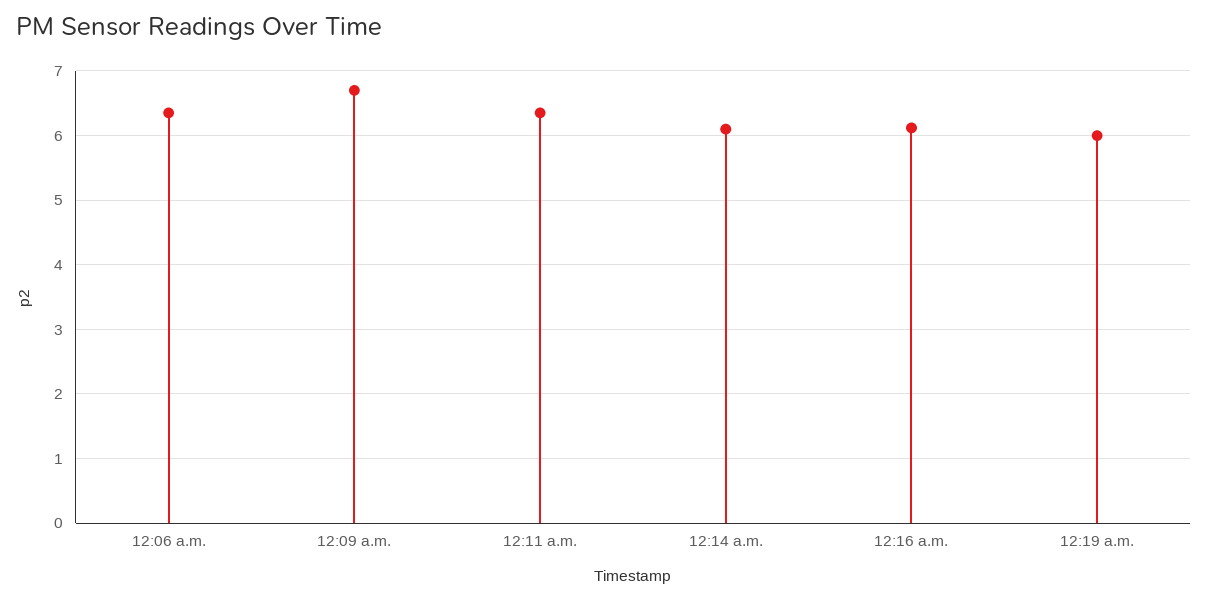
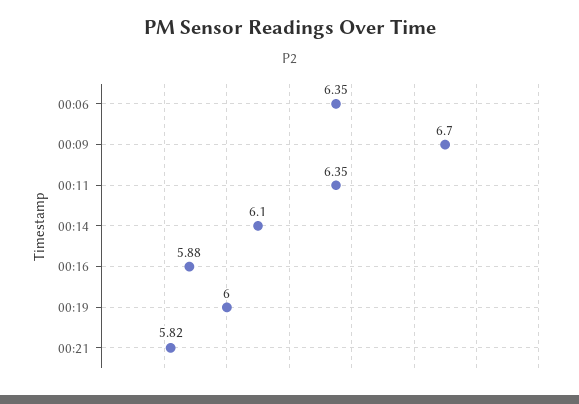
12:16 a.m.: 6.1 -> 5.88
00:21: none -> 5.82

